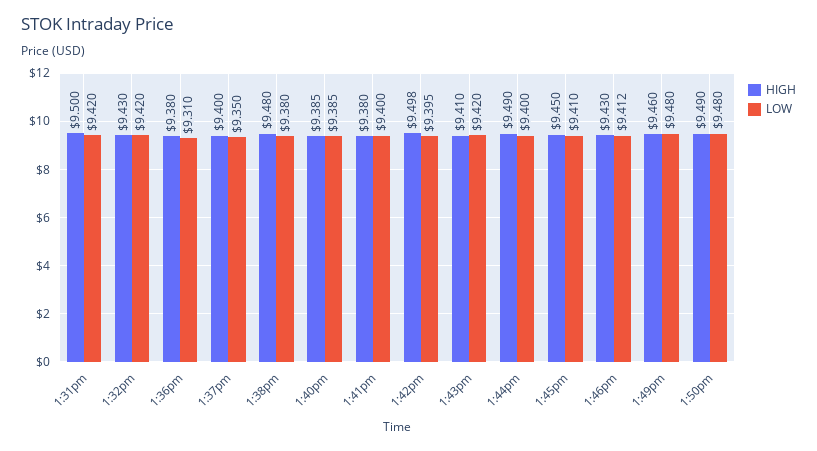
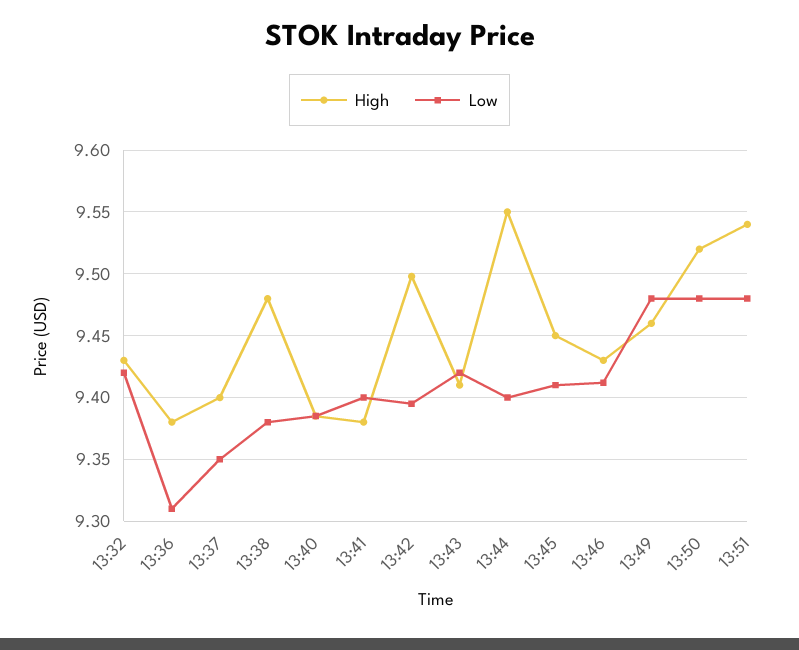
HIGH, 1:31pm: 9.5 -> none
LOW, 1:31pm: 9.42 -> none
HIGH, 1:44pm: 9.49 -> 9.55
HIGH, 1:50pm: 9.49 -> 9.52
HIGH, 13:51: none -> 9.54
LOW, 13:51: none -> 9.48

